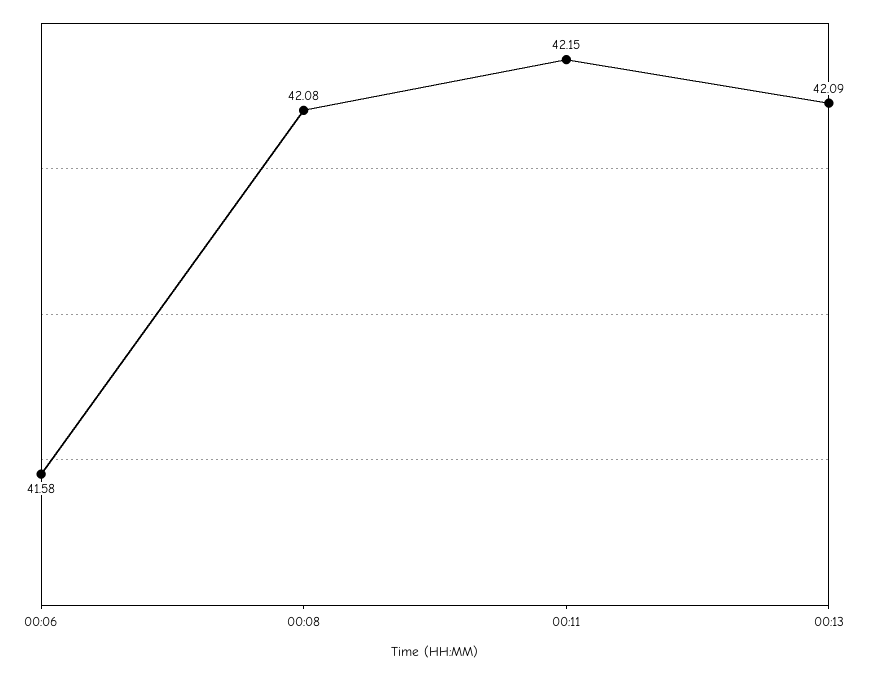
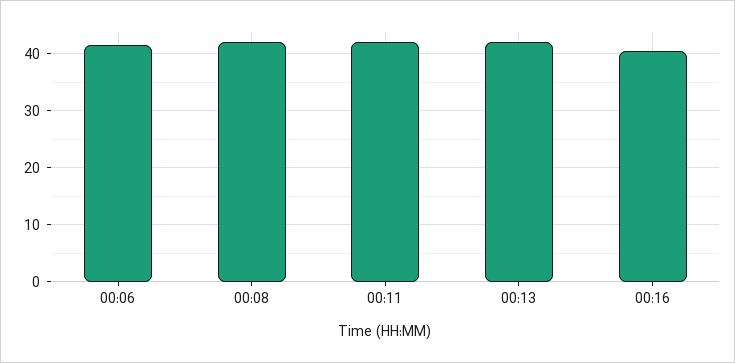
00:16: none -> 40

